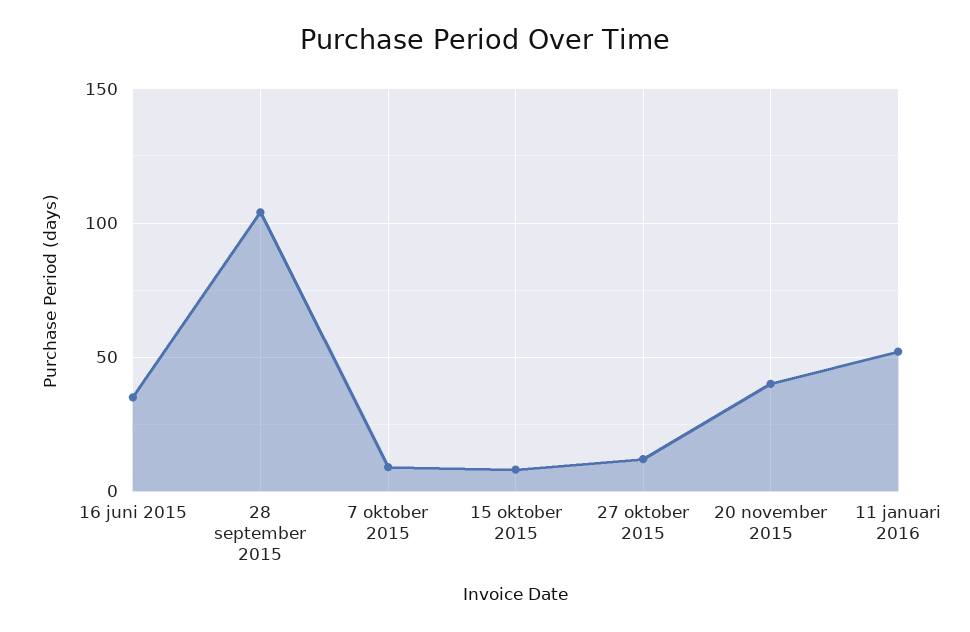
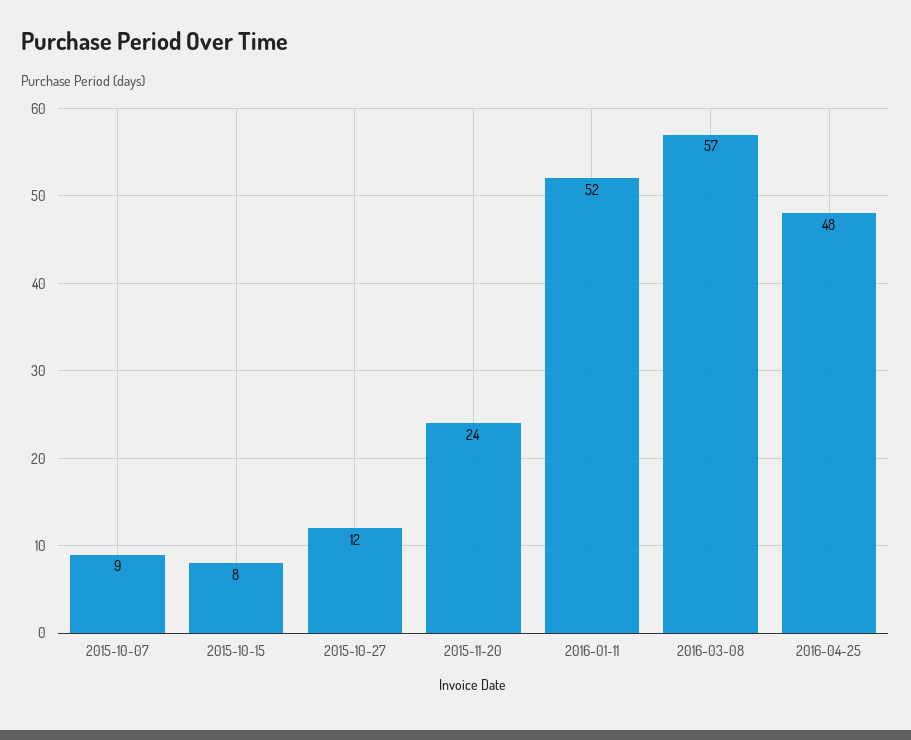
16 juni 2015: 35 -> none
28 september 2015: 105 -> none
20 november 2015: 40 -> 24
2016-03-08: none -> 57
2016-04-25: none -> 48

